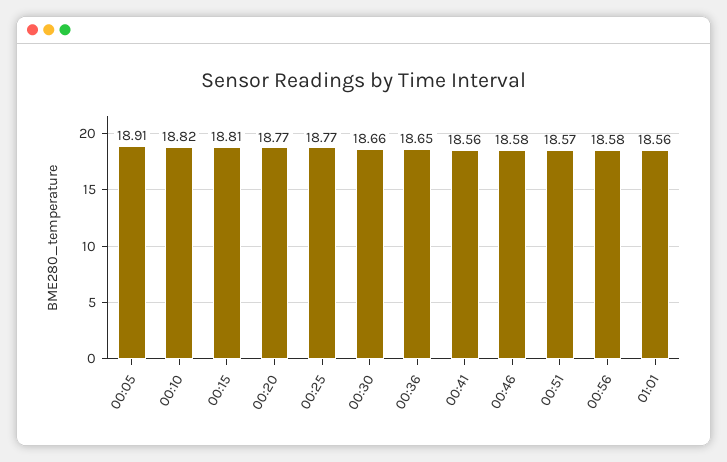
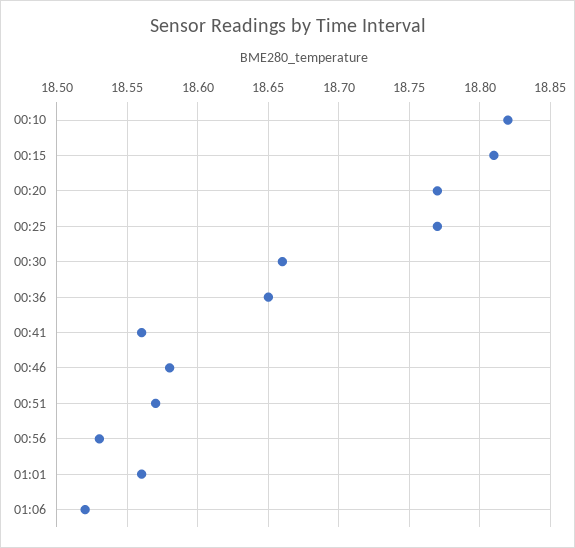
00:05: 18.91 -> none
00:56: 18.58 -> 18.53
01:06: none -> 18.52

